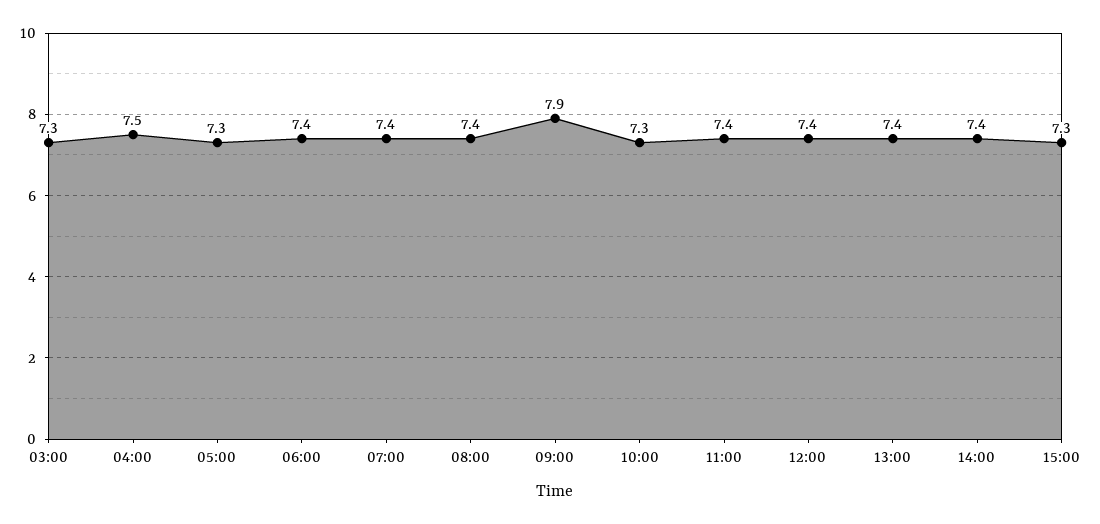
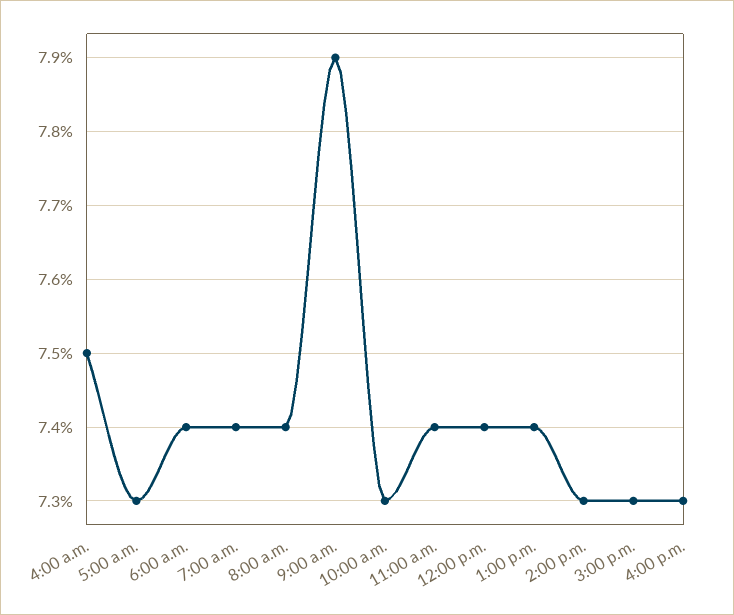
03:00: 7.3 -> none
14:00: 7.4 -> 7.3
4:00 p.m.: none -> 7.3

